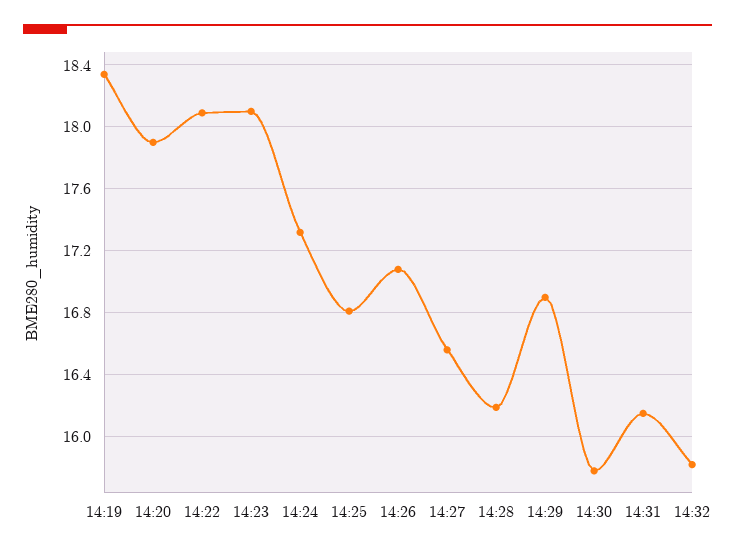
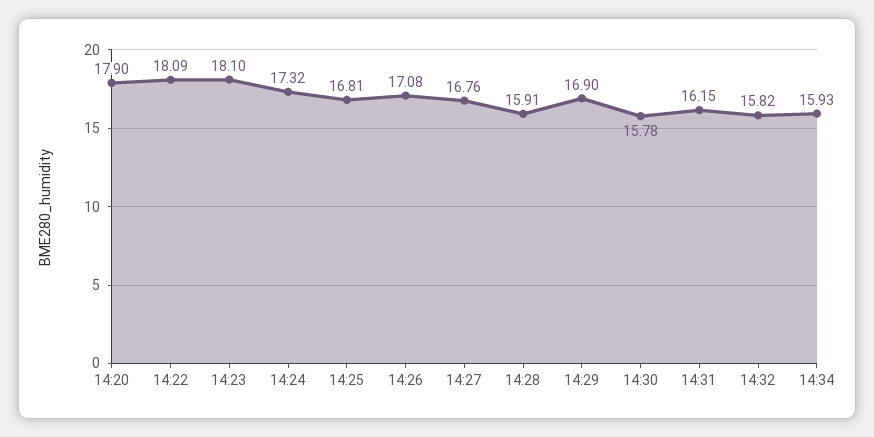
14:19: 18.35 -> none
14:27: 16.55 -> 16.76
14:28: 16.2 -> 15.91
14:34: none -> 15.93

